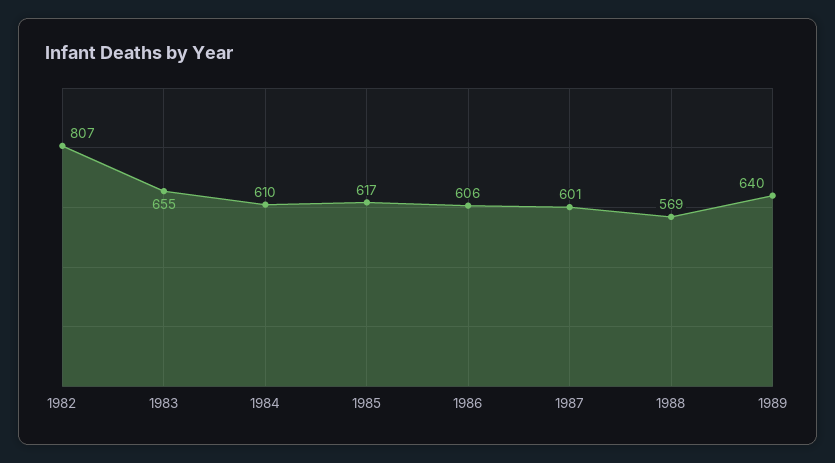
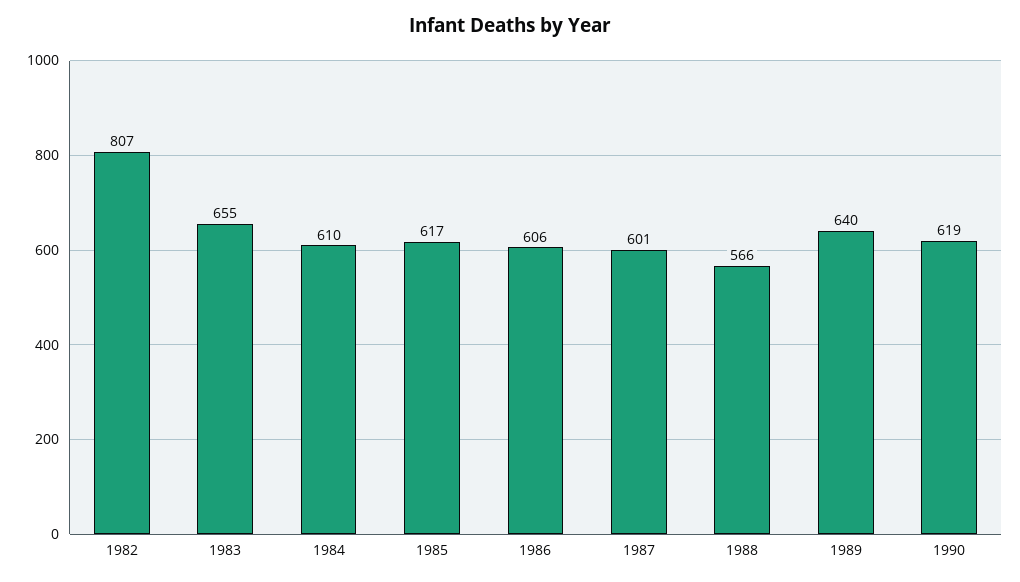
1988: 569 -> 566
1990: none -> 619

